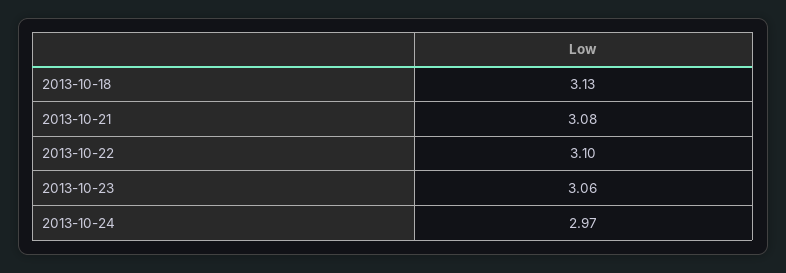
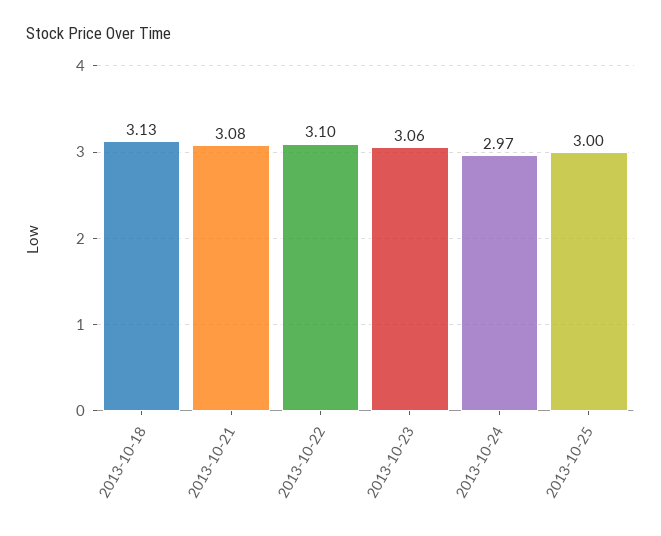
2013-10-25: none -> 3

